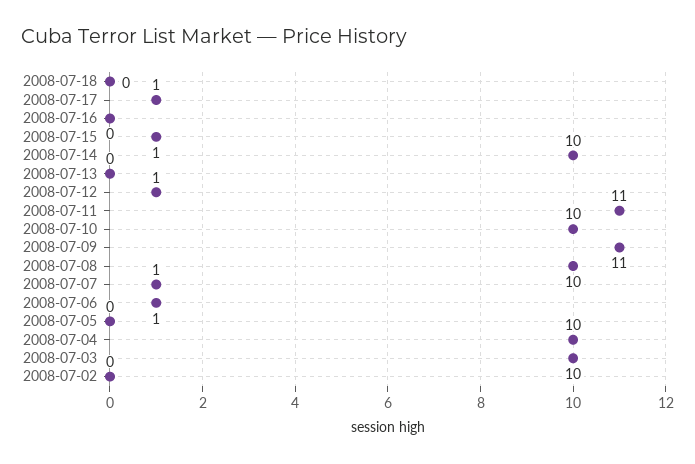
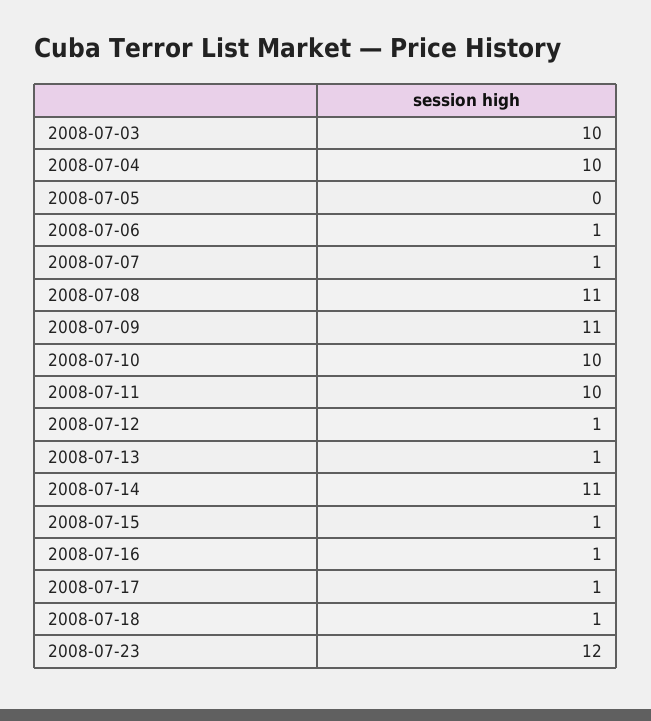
2008-07-18: 0 -> 1
2008-07-16: 0 -> 1
2008-07-14: 10 -> 11
2008-07-13: 0 -> 1
2008-07-11: 11 -> 10
2008-07-08: 10 -> 11
2008-07-02: 0 -> none
2008-07-23: none -> 12

